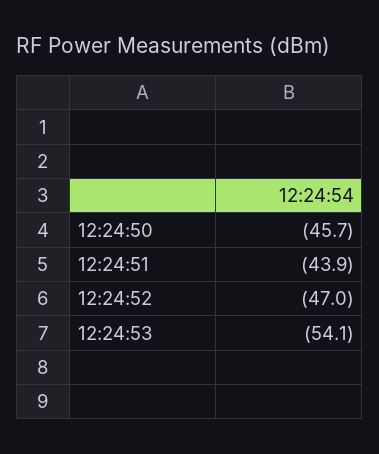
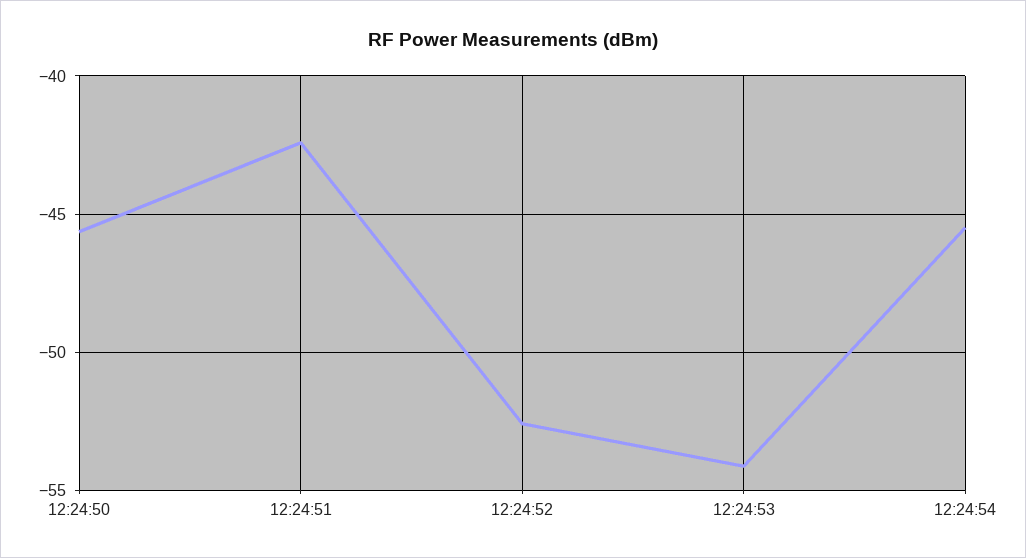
12:24:51: -43.9 -> -42.5
12:24:52: -47 -> -52.5
12:24:54: none -> -45.5

